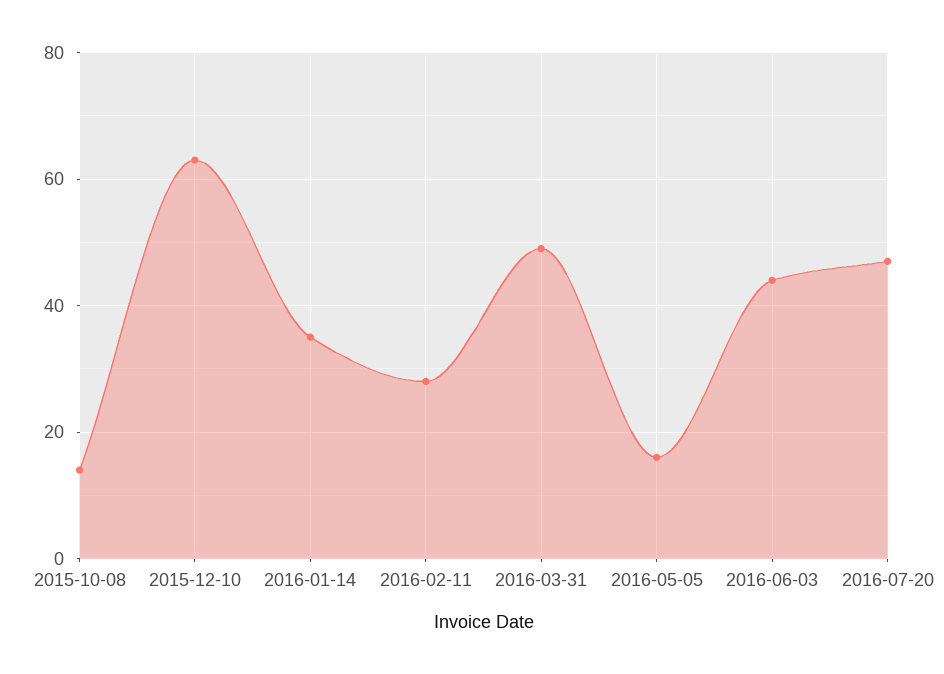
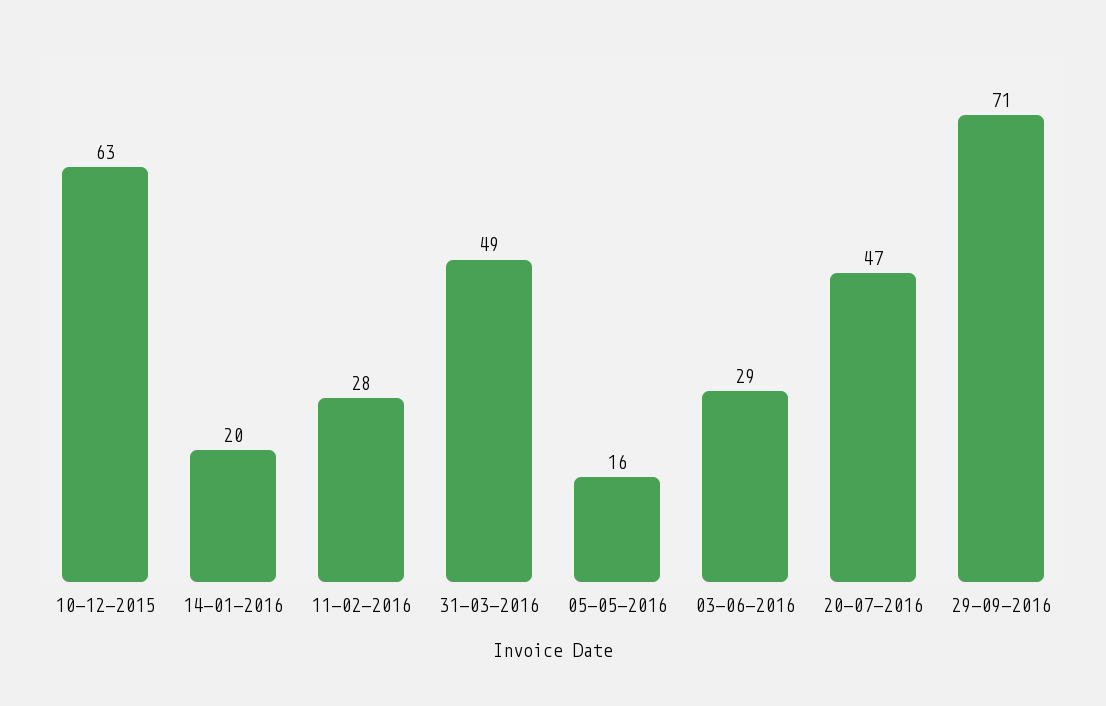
2015-10-08: 15 -> none
2016-01-14: 35 -> 20
2016-06-03: 45 -> 29
29-09-2016: none -> 71

